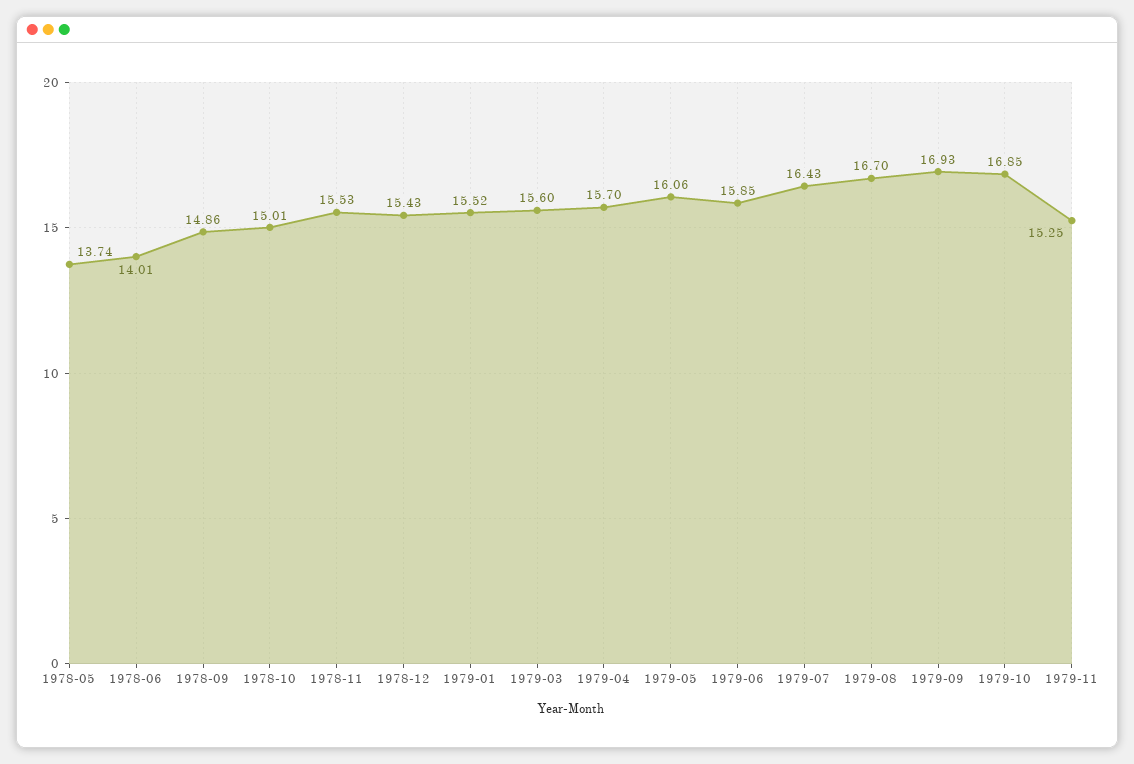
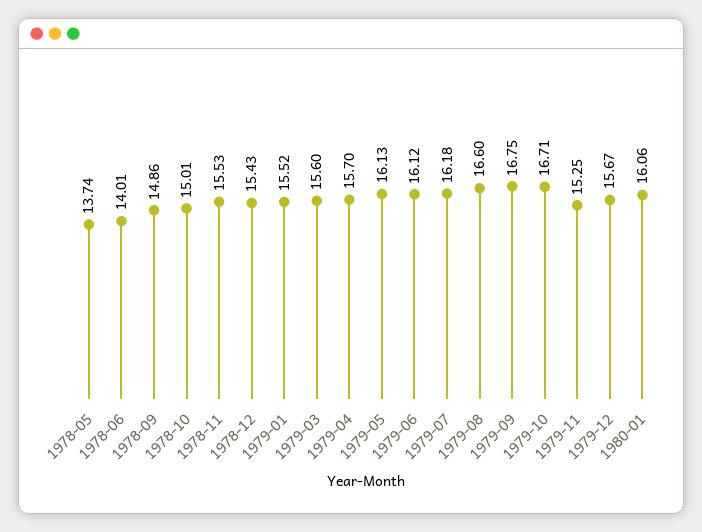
1979-05: 16.06 -> 16.13
1979-06: 15.85 -> 16.12
1979-07: 16.43 -> 16.18
1979-08: 16.7 -> 16.6
1979-09: 16.93 -> 16.75
1979-10: 16.85 -> 16.71
1979-12: none -> 15.67
1980-01: none -> 16.06

